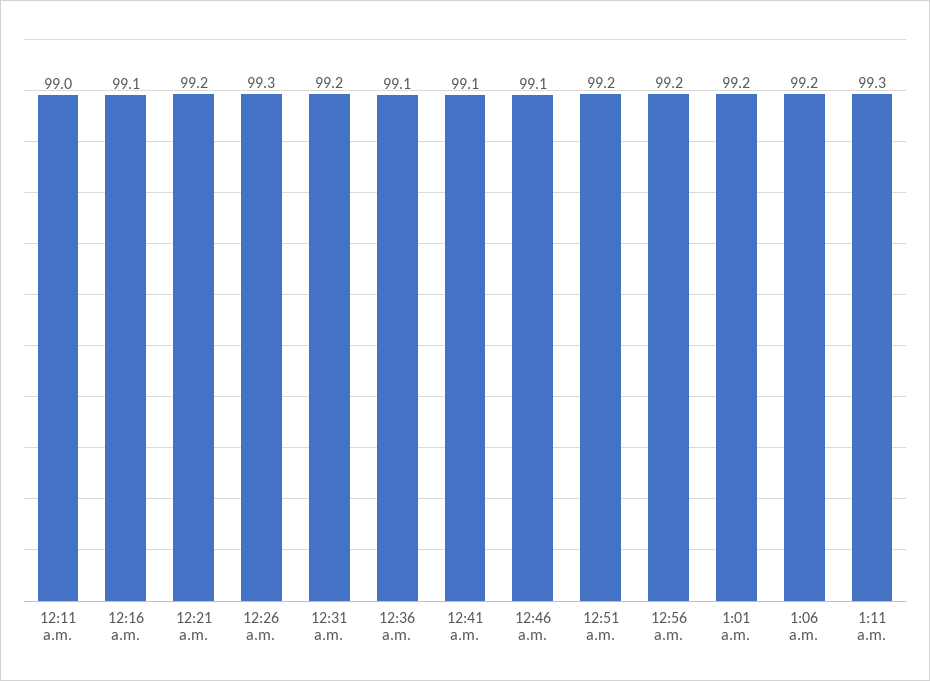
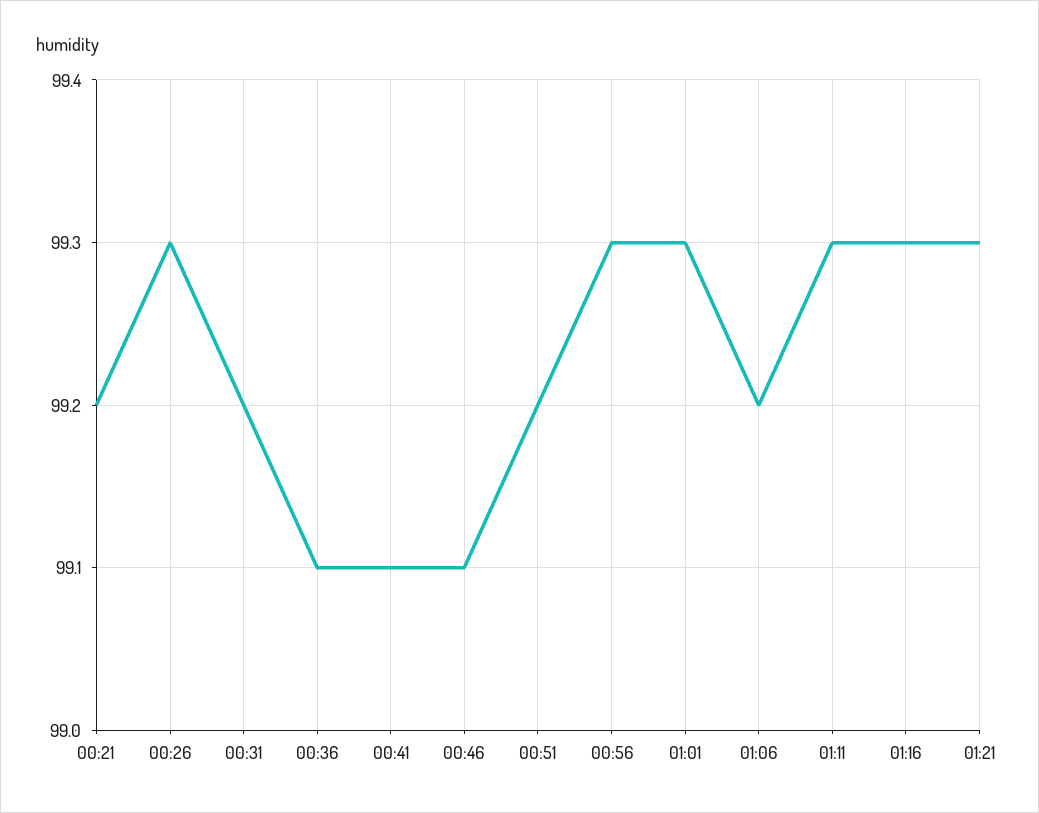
12:11 a.m.: 99 -> none
12:16 a.m.: 99.1 -> none
12:56 a.m.: 99.2 -> 99.3
1:01 a.m.: 99.2 -> 99.3
01:16: none -> 99.3
01:21: none -> 99.3

